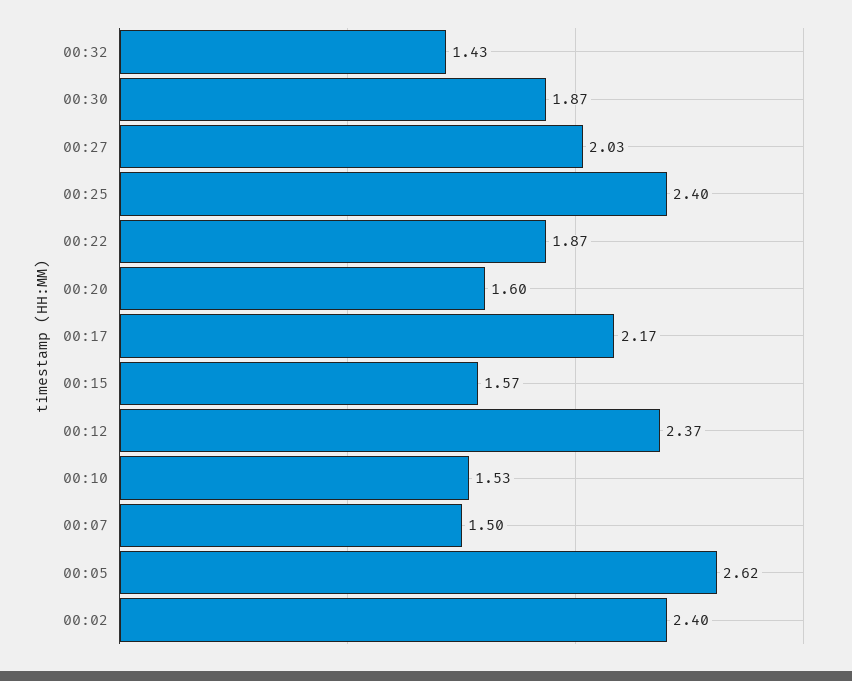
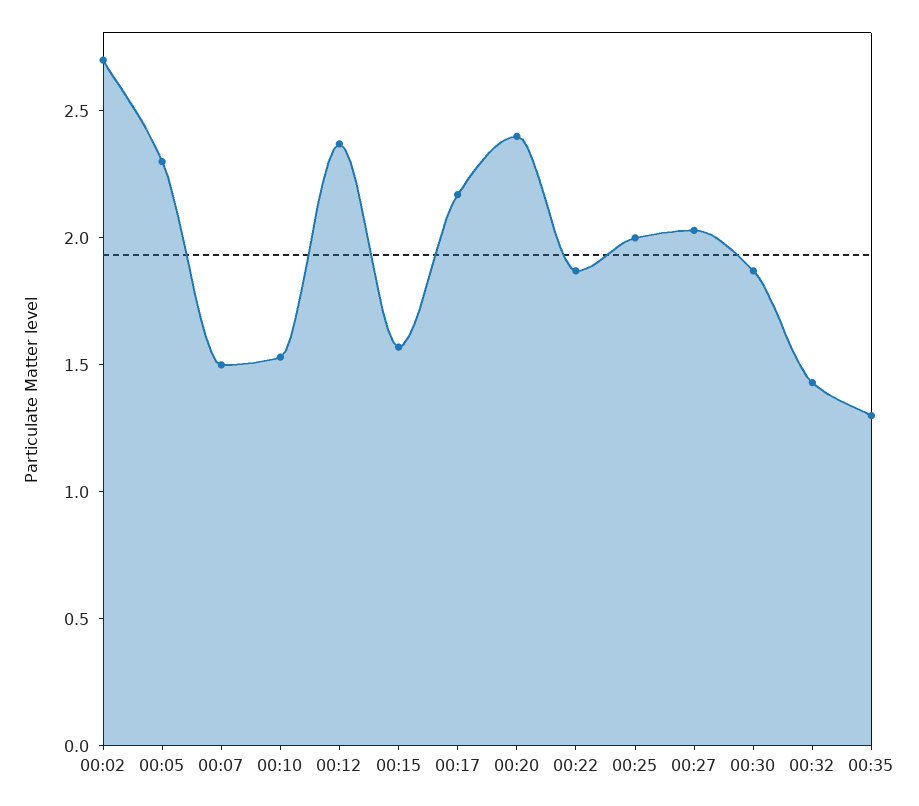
00:25: 2.4 -> 2
00:20: 1.6 -> 2.4
00:05: 2.62 -> 2.3
00:02: 2.4 -> 2.7
00:35: none -> 1.3

